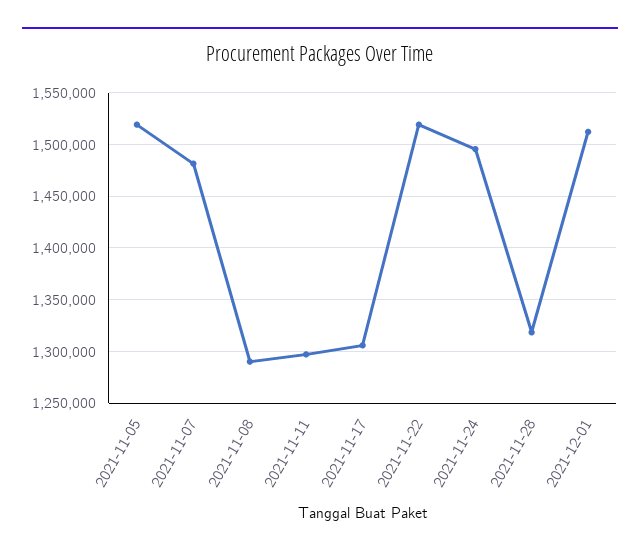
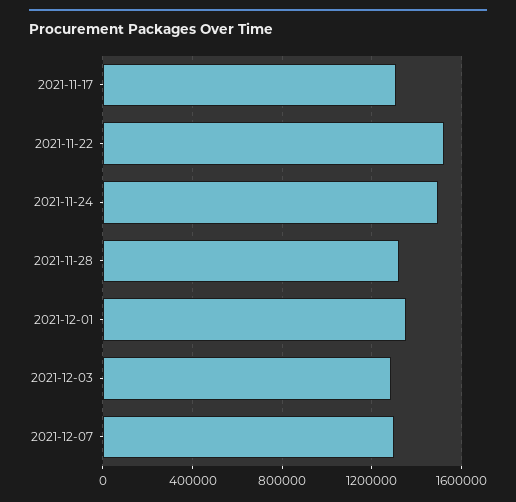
2021-11-05: 1520000 -> none
2021-11-07: 1480000 -> none
2021-11-08: 1290000 -> none
2021-11-11: 1300000 -> none
2021-12-01: 1510000 -> 1350000
2021-12-03: none -> 1300000
2021-12-07: none -> 1300000

